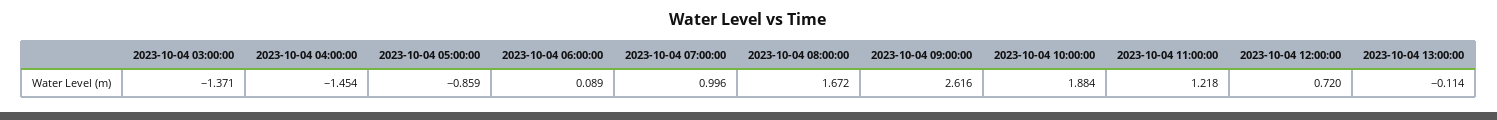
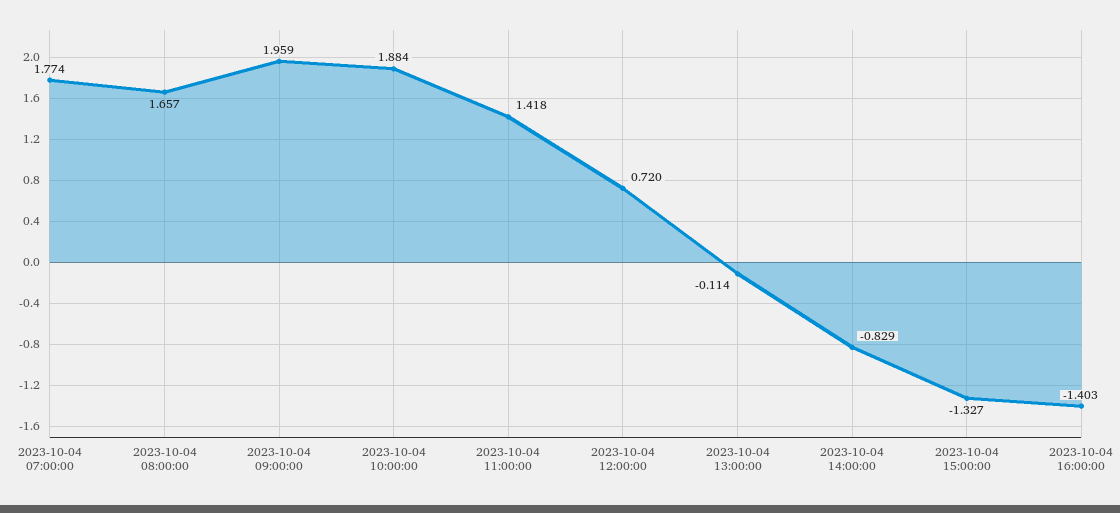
2023-10-04 03:00:00: -1.371 -> none
2023-10-04 04:00:00: -1.454 -> none
2023-10-04 05:00:00: -0.859 -> none
2023-10-04 06:00:00: 0.089 -> none
2023-10-04 07:00:00: 0.996 -> 1.774
2023-10-04 08:00:00: 1.672 -> 1.657
2023-10-04 09:00:00: 2.616 -> 1.959
2023-10-04 11:00:00: 1.218 -> 1.418
2023-10-04 14:00:00: none -> -0.829
2023-10-04 15:00:00: none -> -1.327
2023-10-04 16:00:00: none -> -1.403

